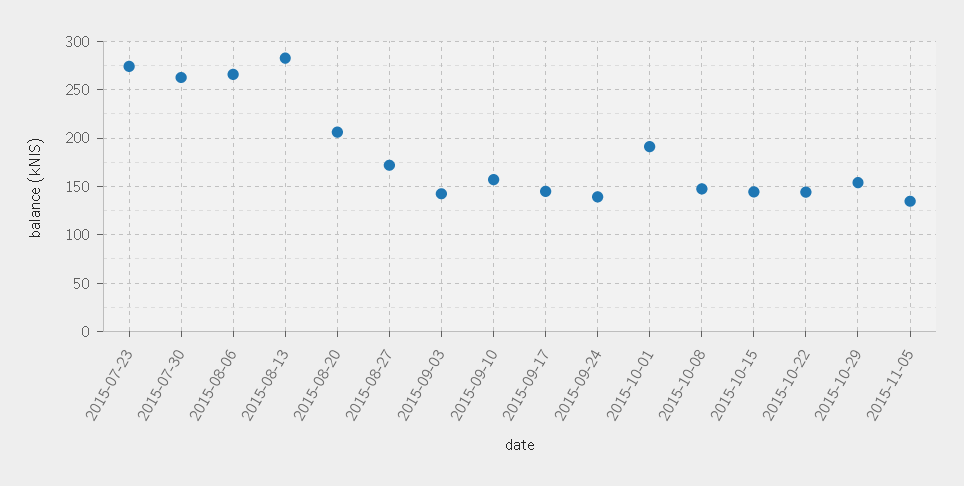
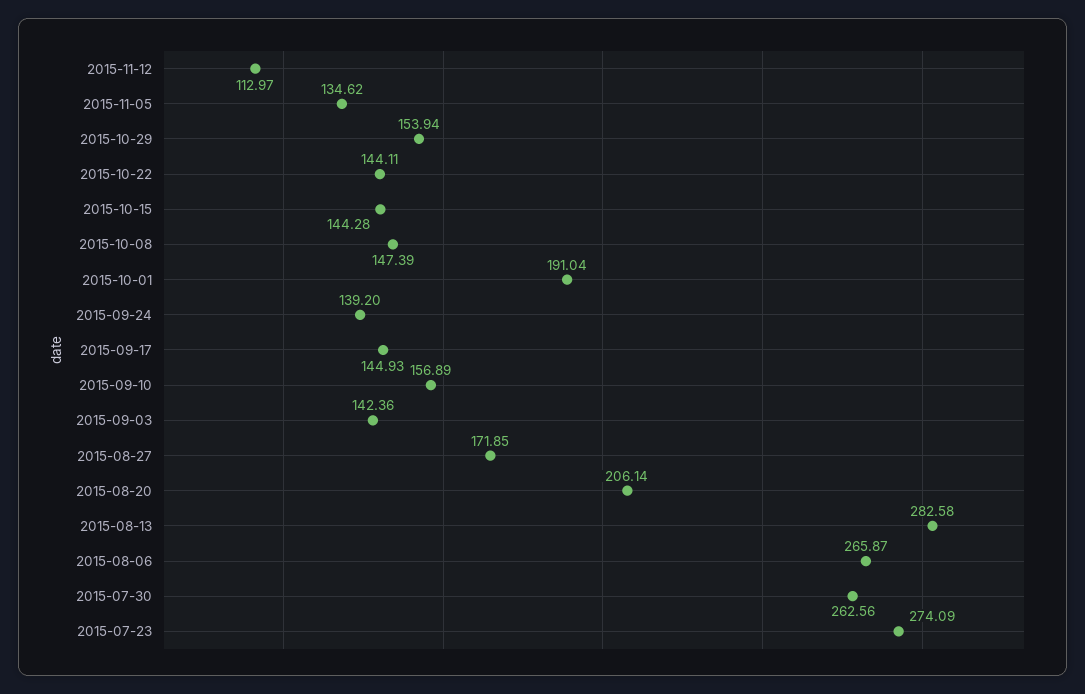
2015-11-12: none -> 112.97

